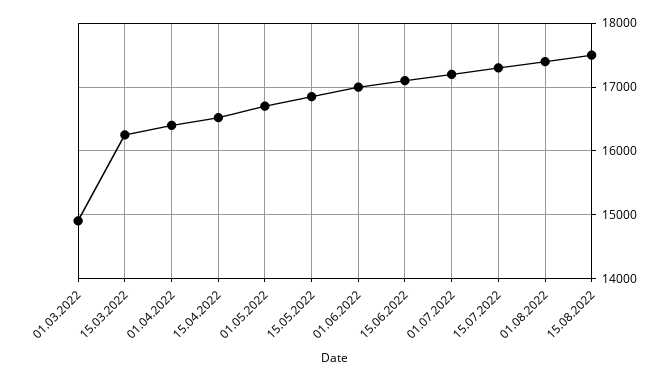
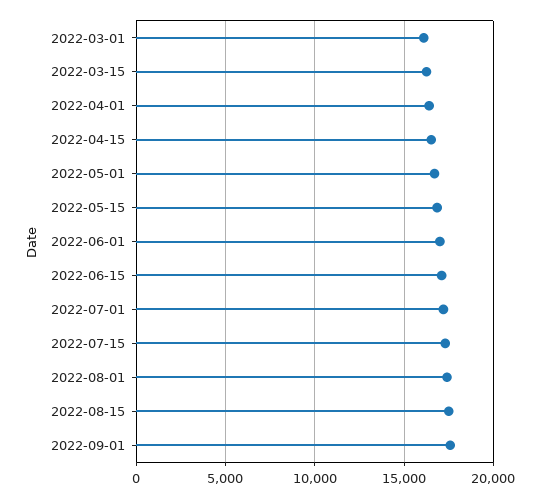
01.03.2022: 14900 -> 16000
2022-09-01: none -> 17500

